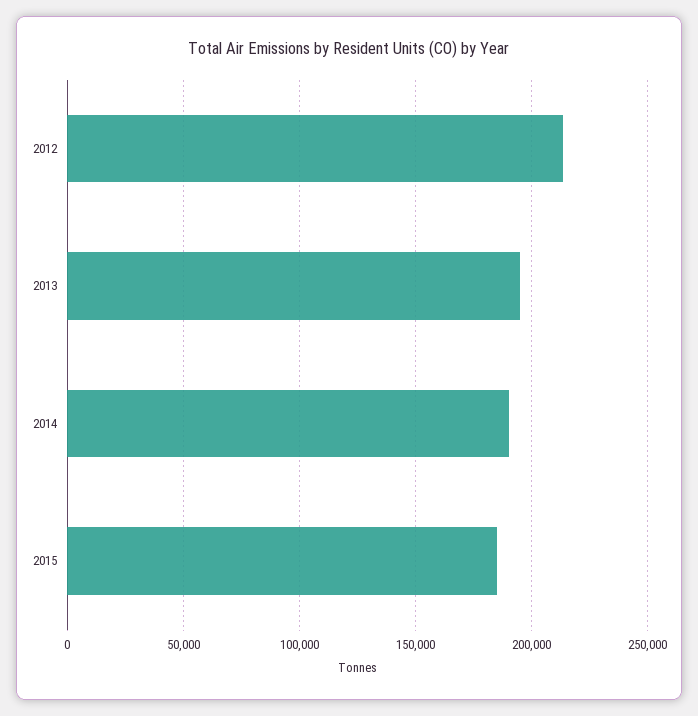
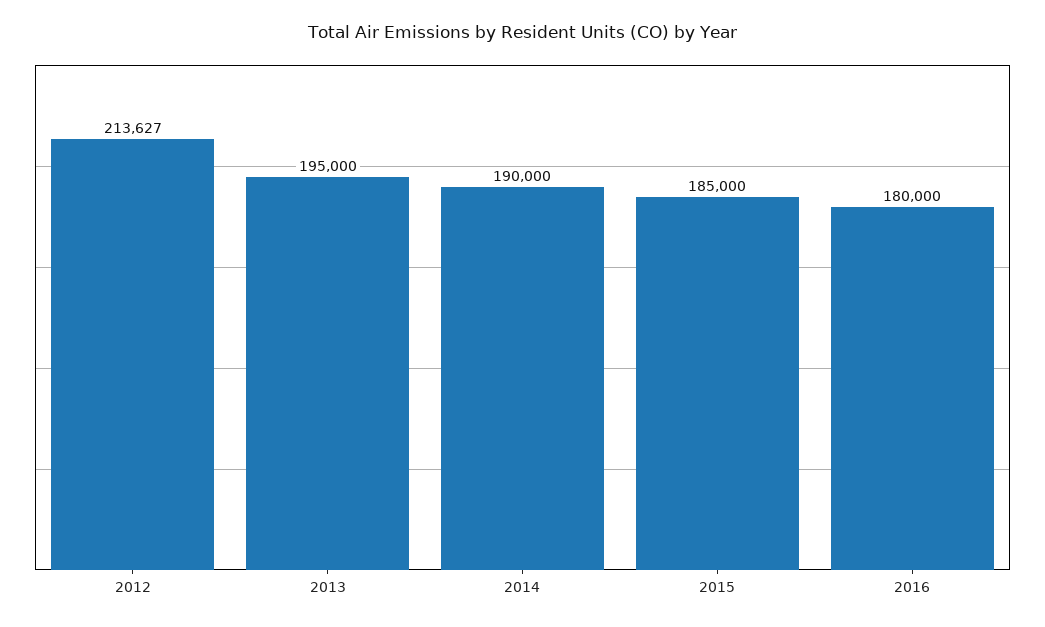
2016: none -> 180000

